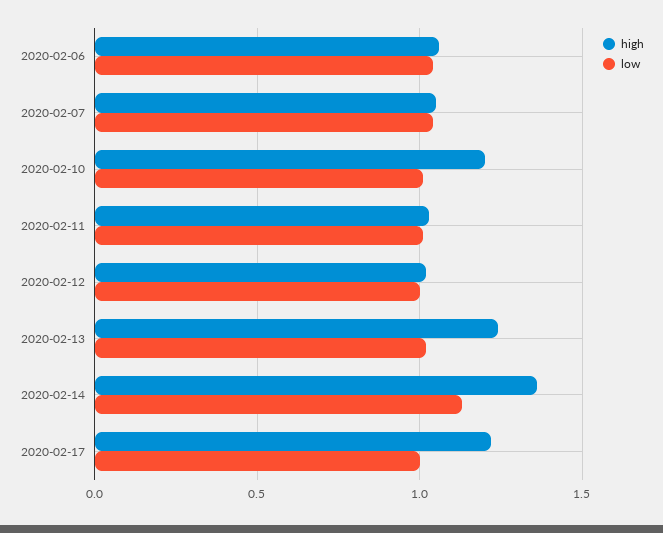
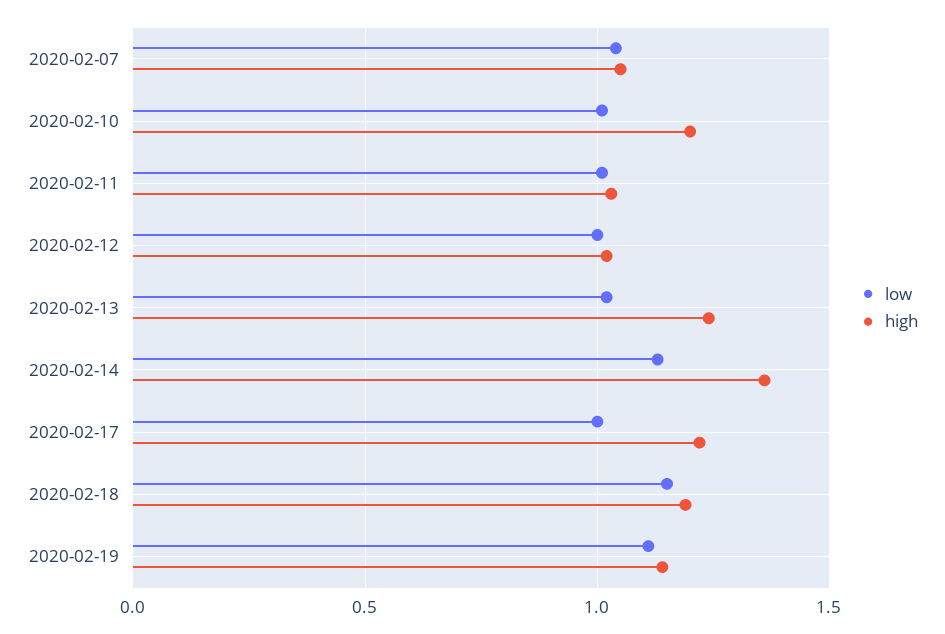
high, 2020-02-06: 1.05 -> none
low, 2020-02-06: 1.05 -> none
low, 2020-02-18: none -> 1.15
high, 2020-02-18: none -> 1.2
low, 2020-02-19: none -> 1.1
high, 2020-02-19: none -> 1.15

